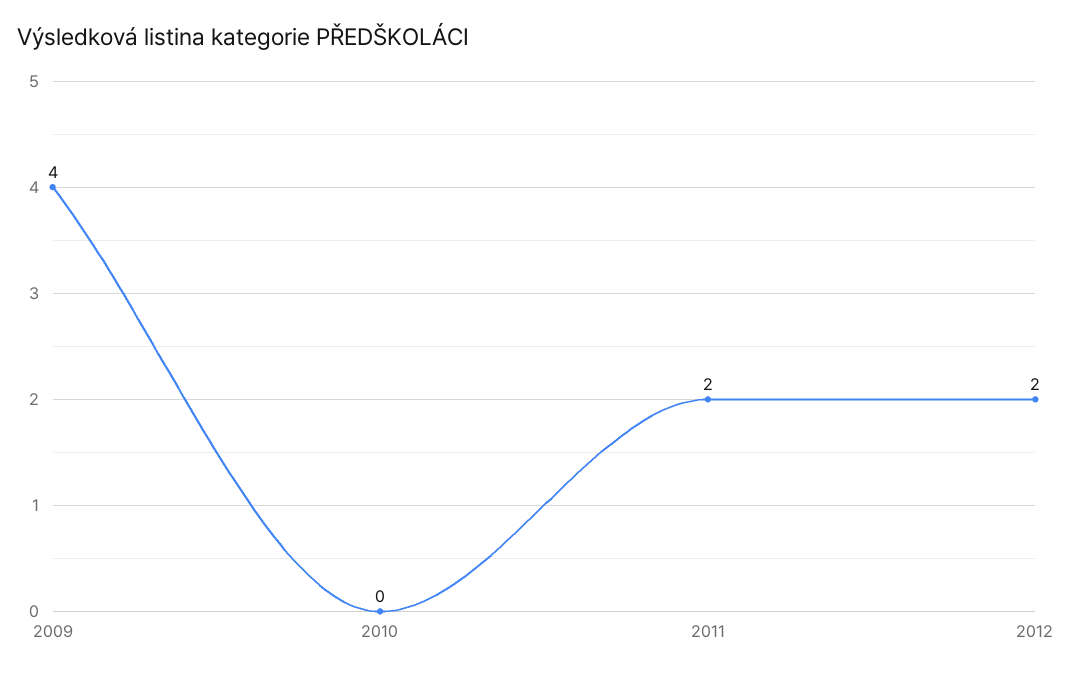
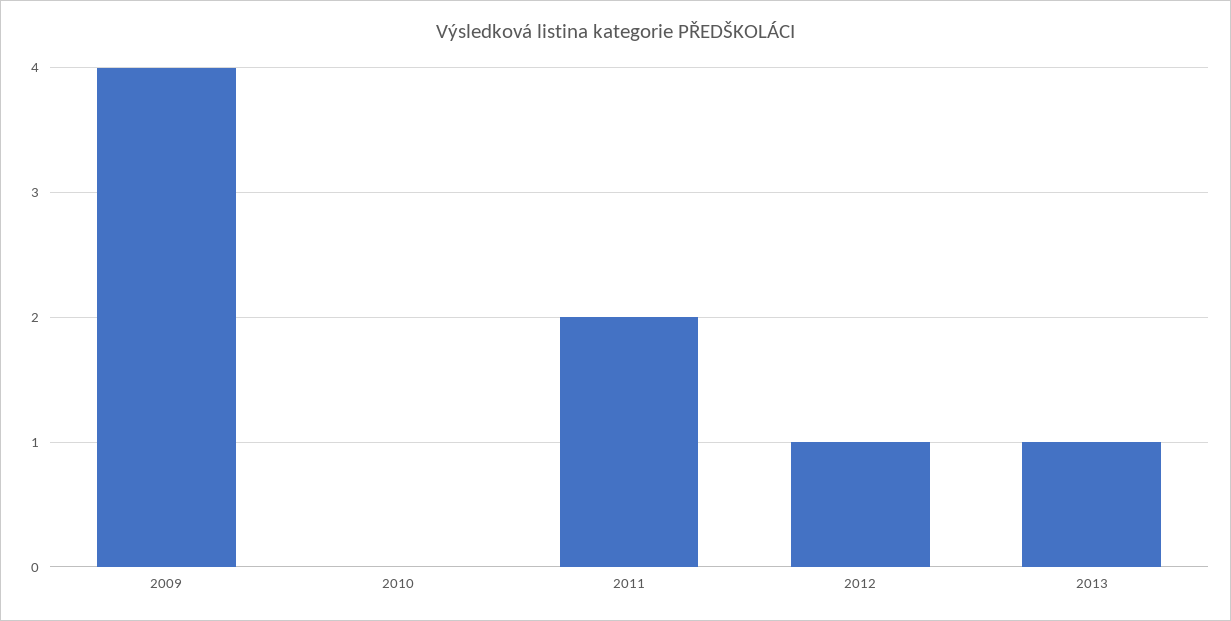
2012: 2 -> 1
2013: none -> 1

